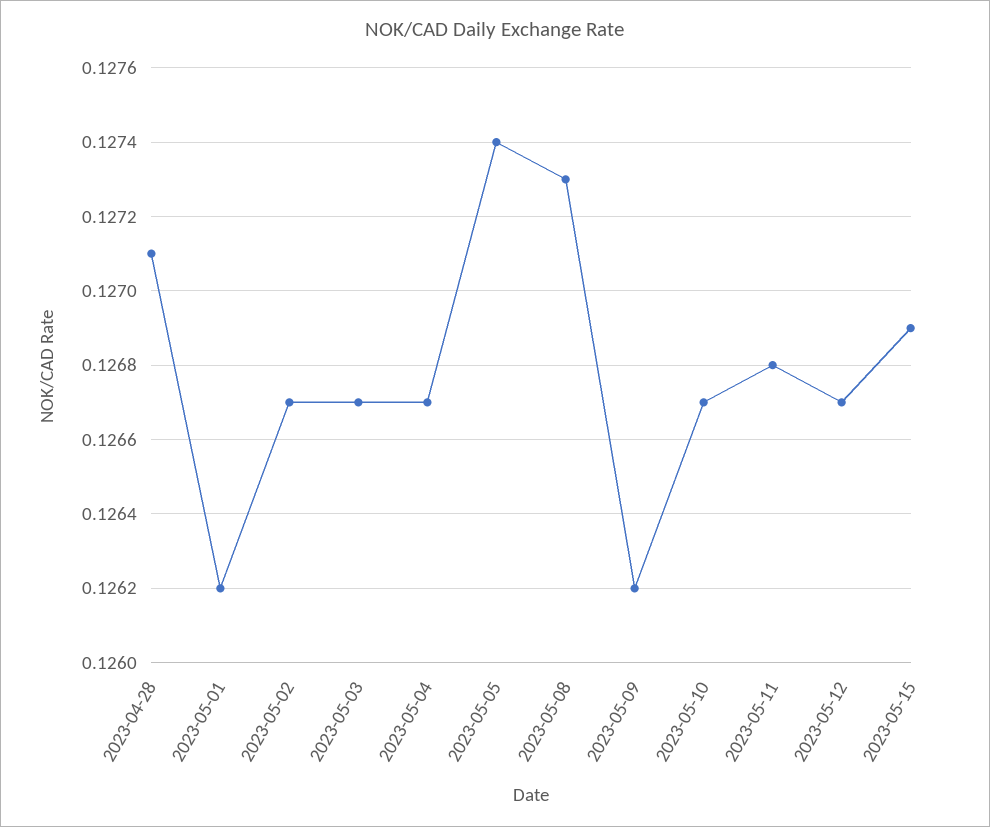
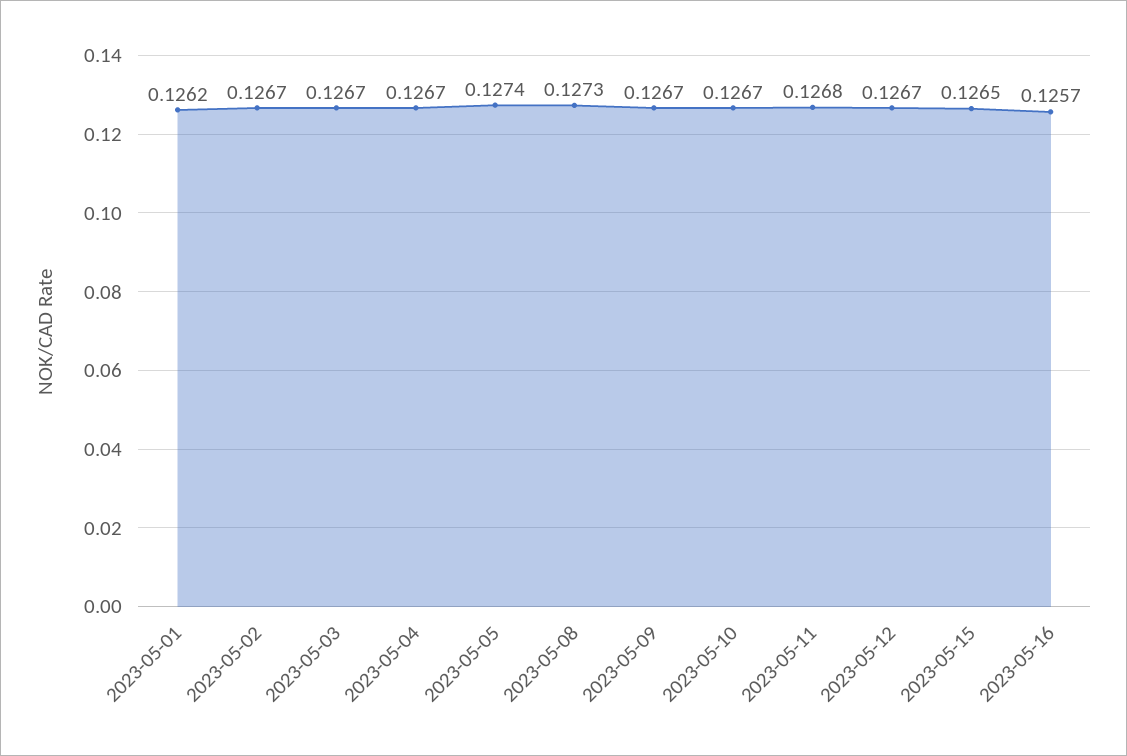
2023-04-28: 0.1271 -> none
2023-05-09: 0.1262 -> 0.1267
2023-05-15: 0.1269 -> 0.1265
2023-05-16: none -> 0.1257

